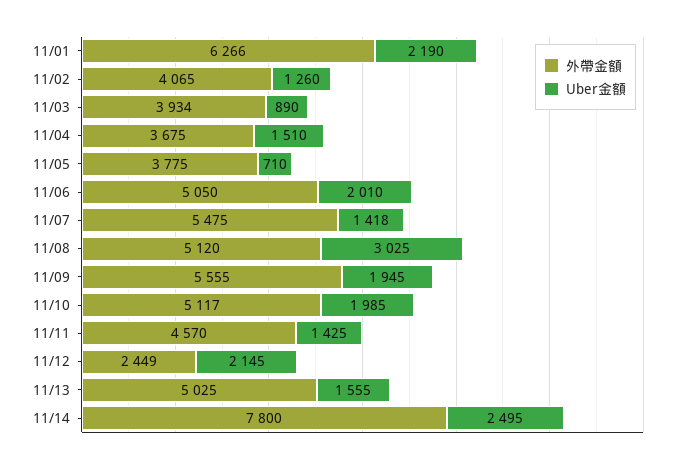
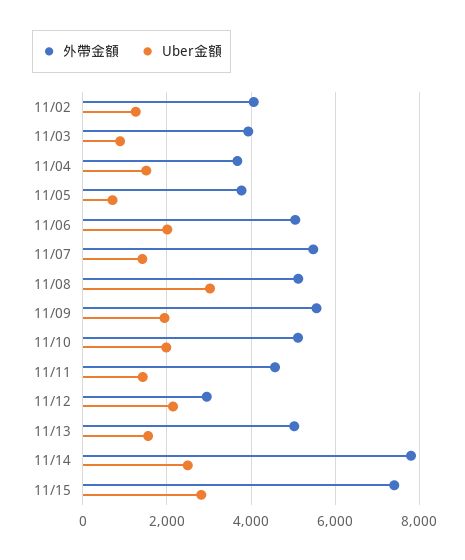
外帶金額, 11/01: 6266 -> none
Uber金額, 11/01: 2190 -> none
外帶金額, 11/12: 2449 -> 3000
外帶金額, 11/15: none -> 7400
Uber金額, 11/15: none -> 2800

